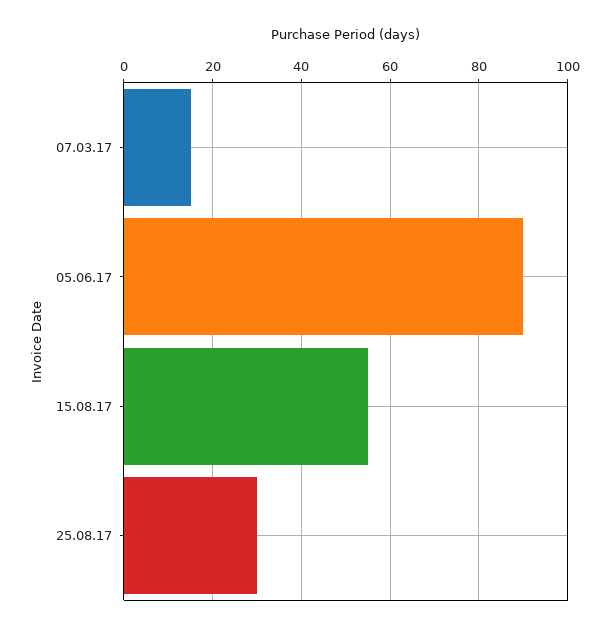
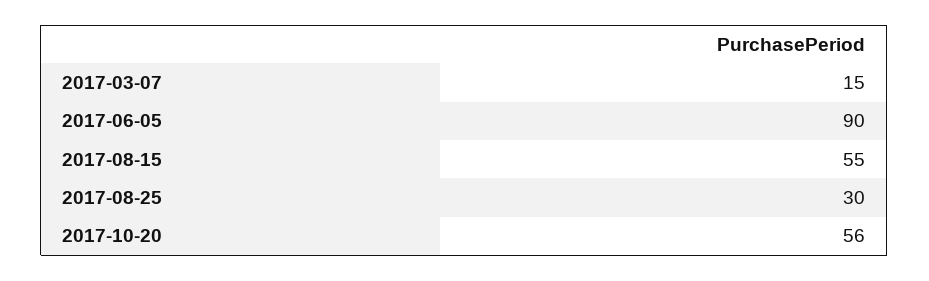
2017-10-20: none -> 56

